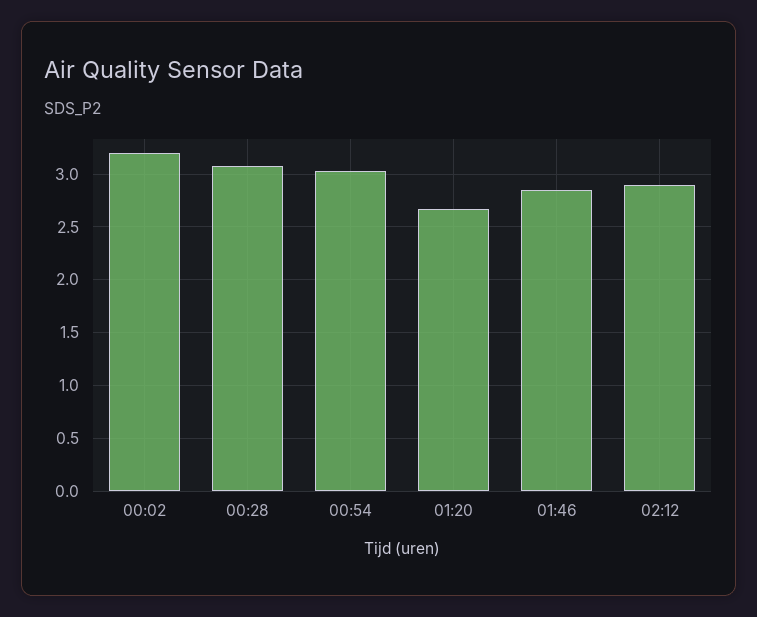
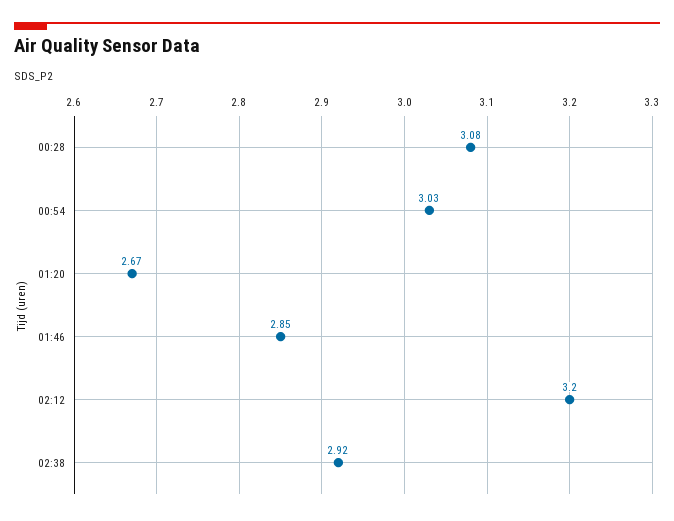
00:02: 3.2 -> none
02:12: 2.9 -> 3.2
02:38: none -> 2.92

